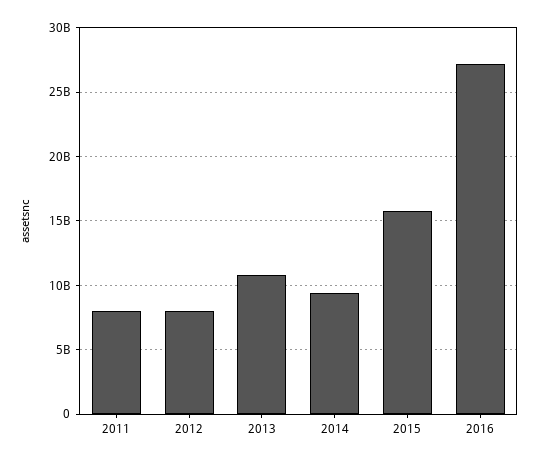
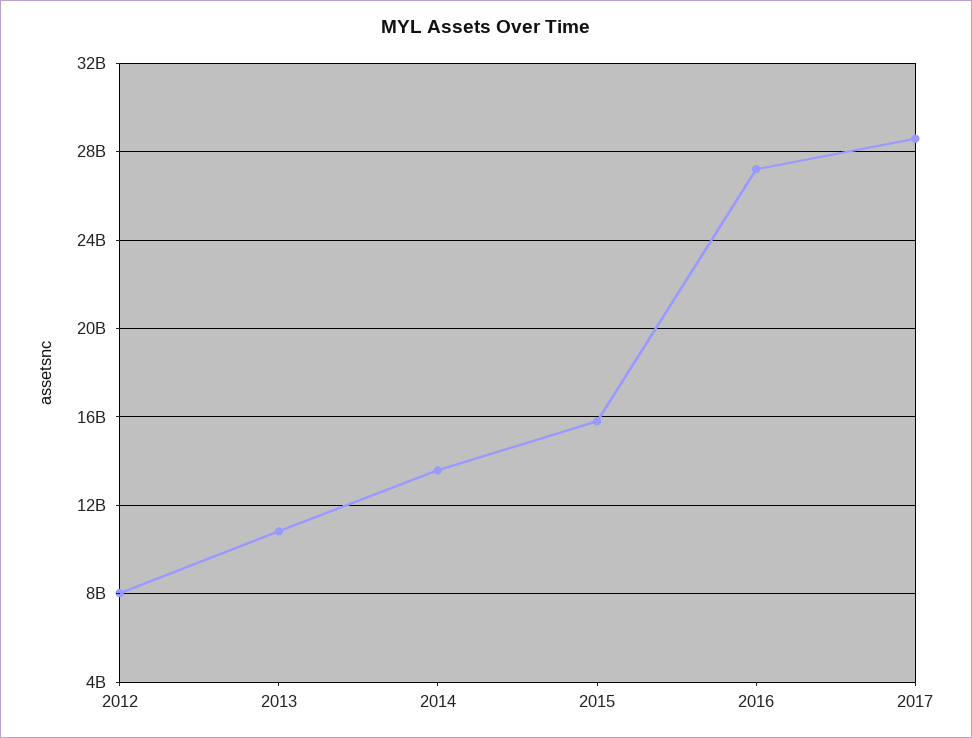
2011: 8000000000 -> none
2014: 9500000000 -> 13500000000
2017: none -> 28500000000

